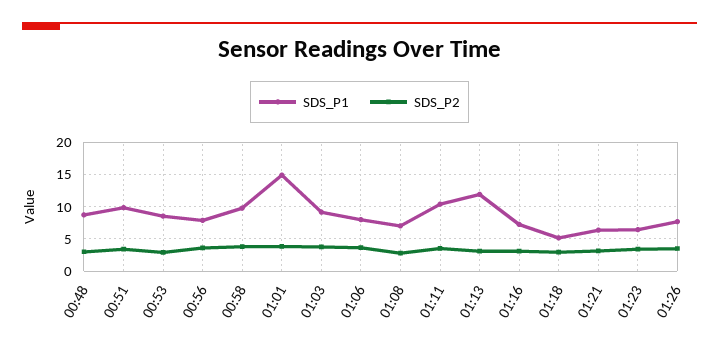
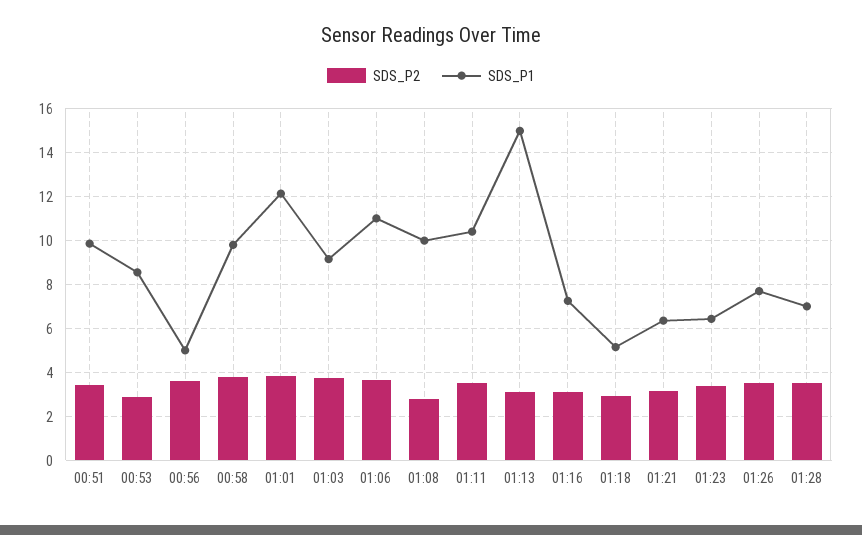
SDS_P1, 00:48: 9 -> none
SDS_P2, 00:48: 3 -> none
SDS_P1, 00:56: 8 -> 5
SDS_P1, 01:01: 15 -> 12
SDS_P1, 01:06: 8 -> 11
SDS_P1, 01:08: 7 -> 10
SDS_P1, 01:13: 12 -> 15
SDS_P2, 01:28: none -> 3.5
SDS_P1, 01:28: none -> 7

